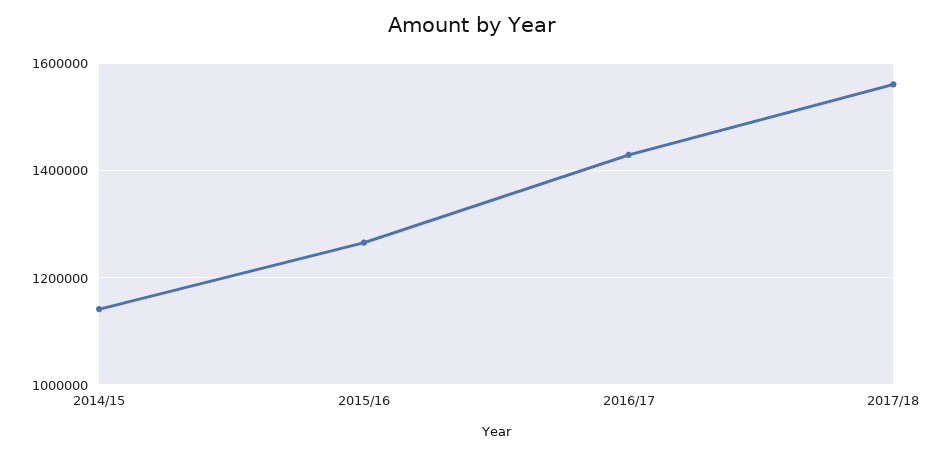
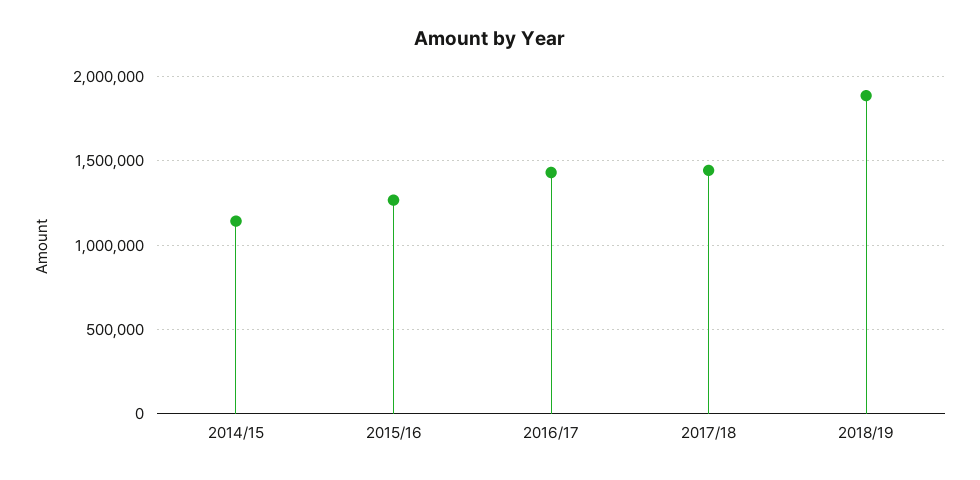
2017/18: 1560000 -> 1450000
2018/19: none -> 1900000

